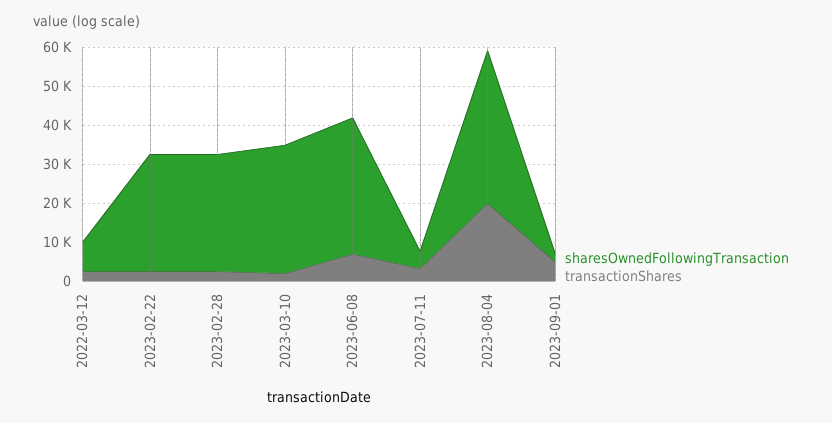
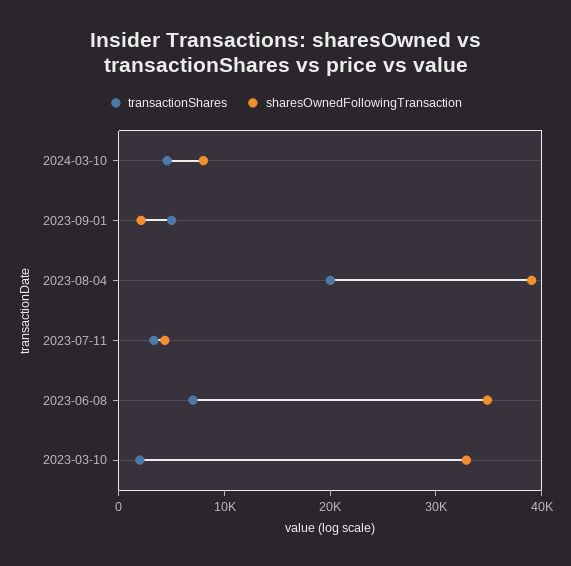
sharesOwnedFollowingTransaction, 2022-03-12: 7500 -> none
transactionShares, 2022-03-12: 2500 -> none
sharesOwnedFollowingTransaction, 2023-02-22: 30000 -> none
transactionShares, 2023-02-22: 2500 -> none
sharesOwnedFollowingTransaction, 2023-02-28: 30000 -> none
transactionShares, 2023-02-28: 2500 -> none
transactionShares, 2024-03-10: none -> 4000
sharesOwnedFollowingTransaction, 2024-03-10: none -> 8000

